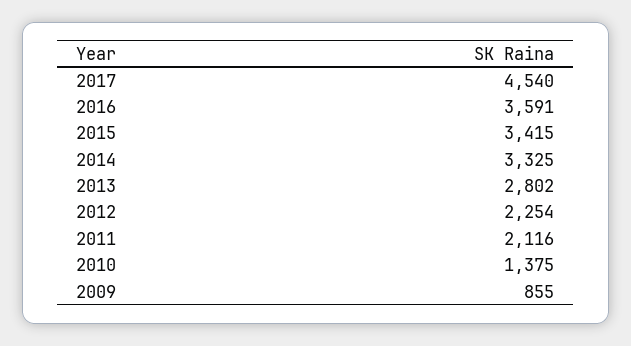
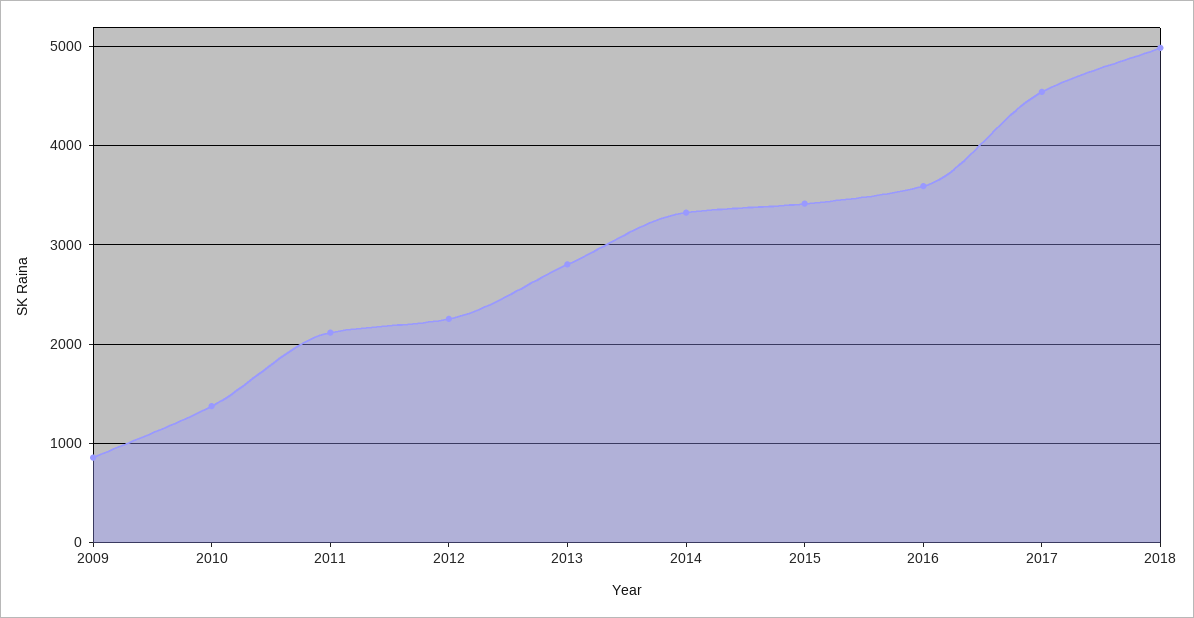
2018: none -> 5000

